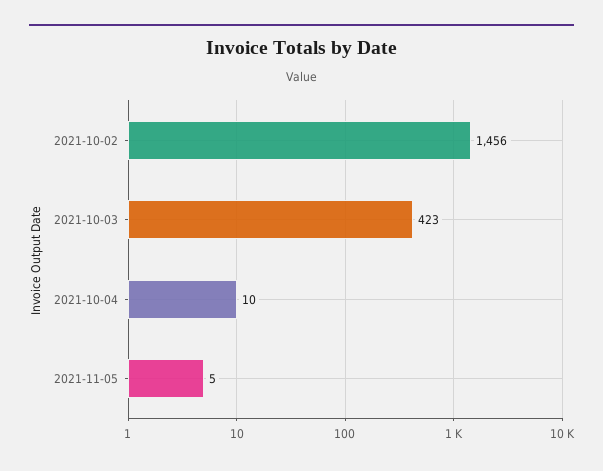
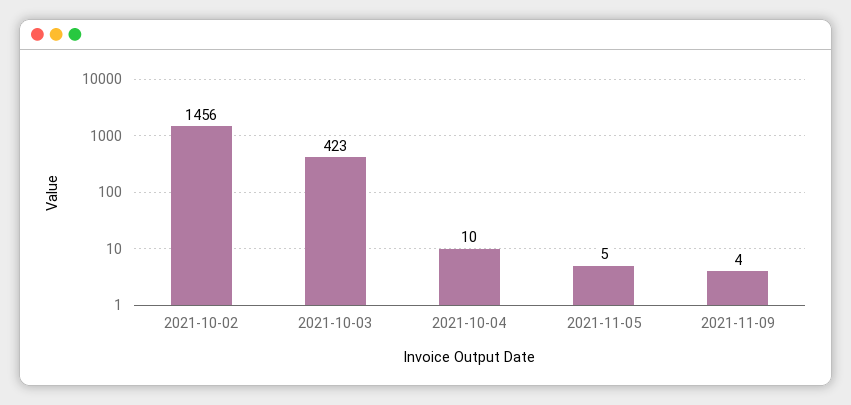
2021-11-09: none -> 4

